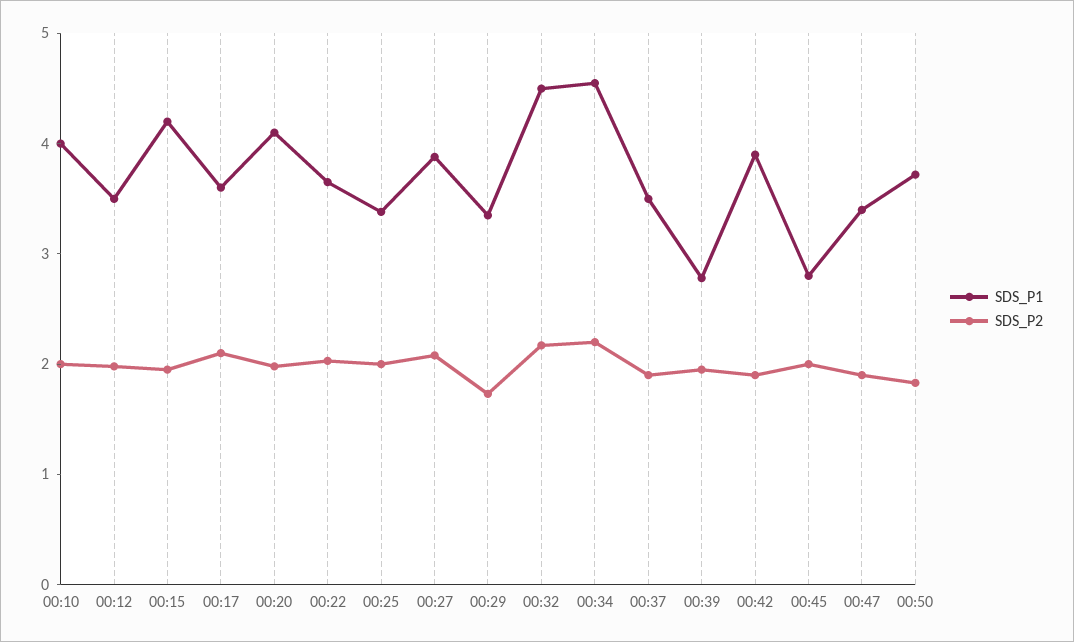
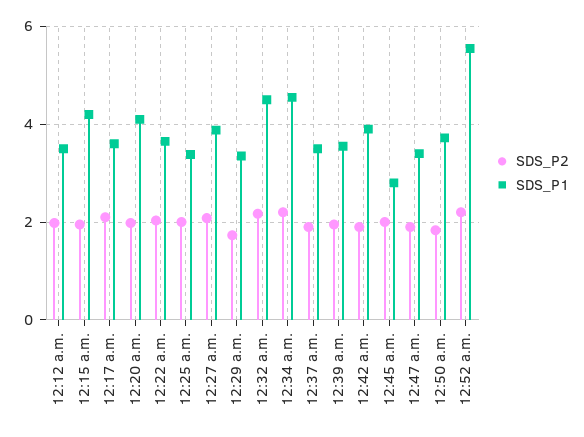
SDS_P1, 00:10: 4 -> none
SDS_P2, 00:10: 2 -> none
SDS_P1, 00:39: 2.8 -> 3.6
SDS_P2, 12:52 a.m.: none -> 2.2
SDS_P1, 12:52 a.m.: none -> 5.6

